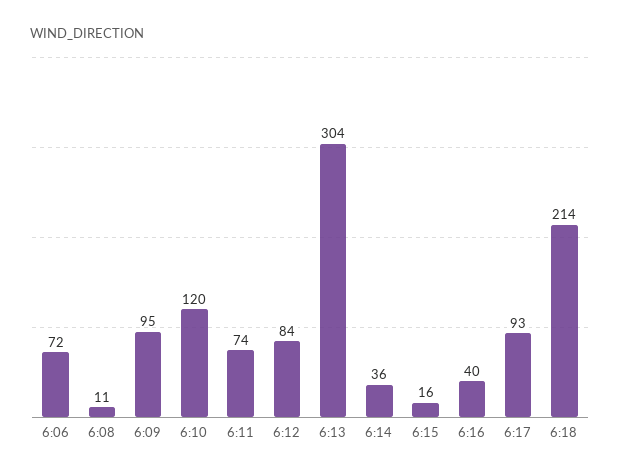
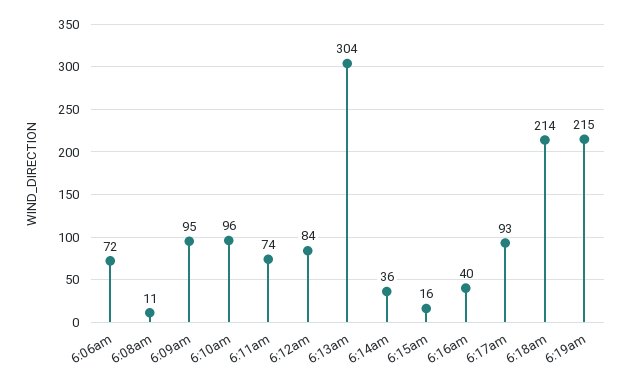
6:10: 120 -> 96
6:19am: none -> 215

